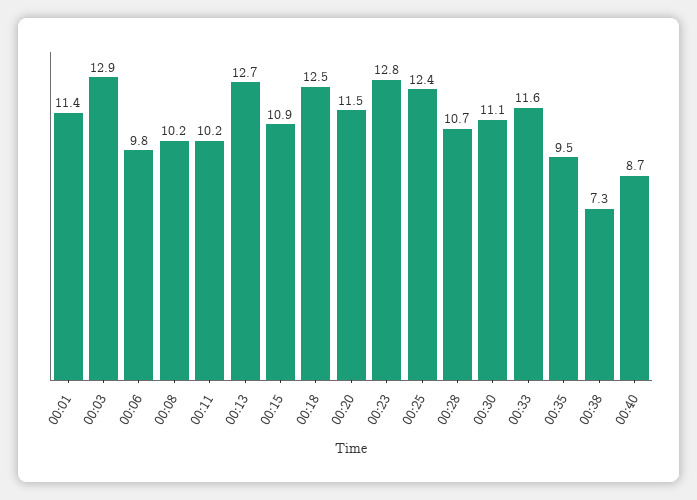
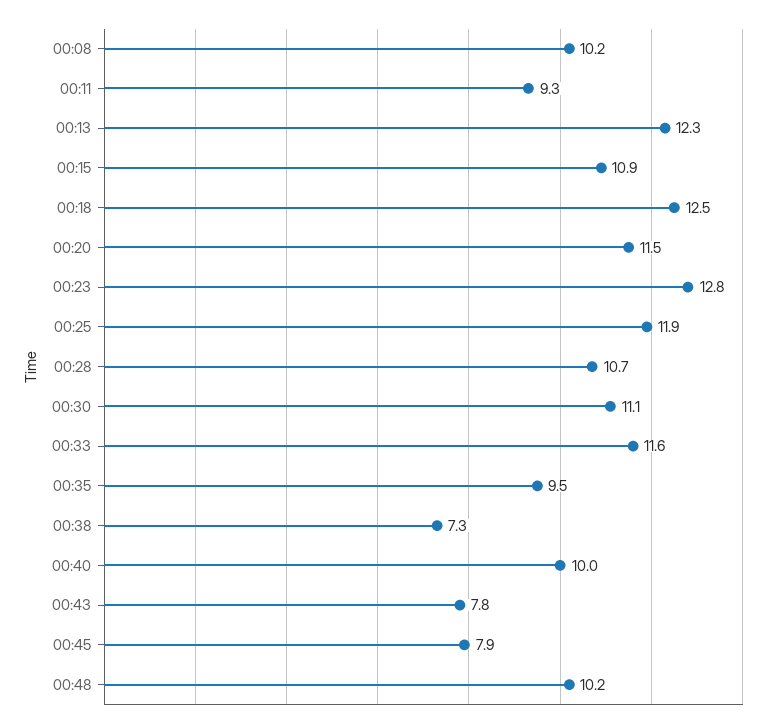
00:01: 11.4 -> none
00:03: 12.9 -> none
00:06: 9.8 -> none
00:11: 10.2 -> 9.3
00:13: 12.7 -> 12.3
00:25: 12.4 -> 11.9
00:40: 8.7 -> 10
00:43: none -> 7.8
00:45: none -> 7.9
00:48: none -> 10.2

